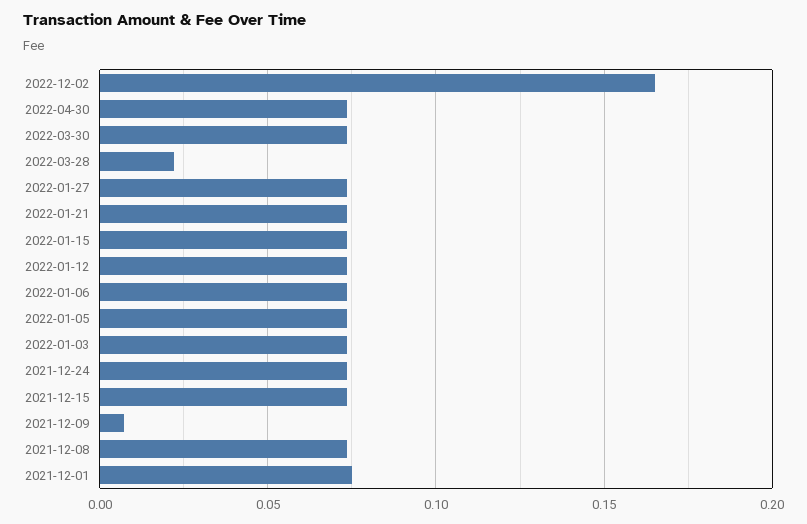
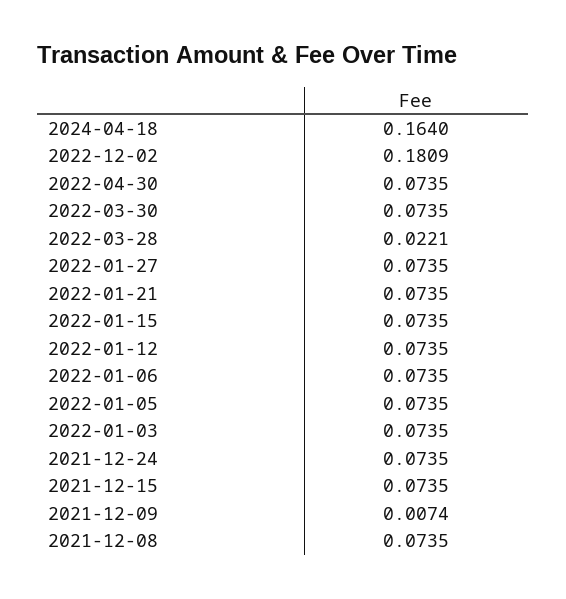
2022-12-02: 0.165 -> 0.1809
2021-12-01: 0.075 -> none
2024-04-18: none -> 0.164

